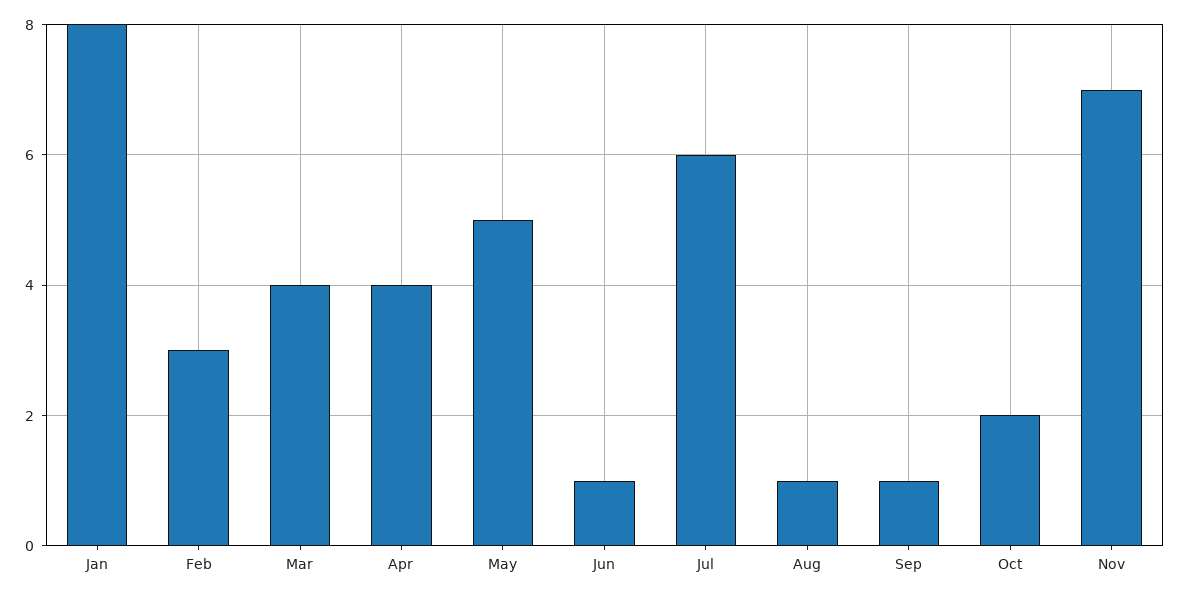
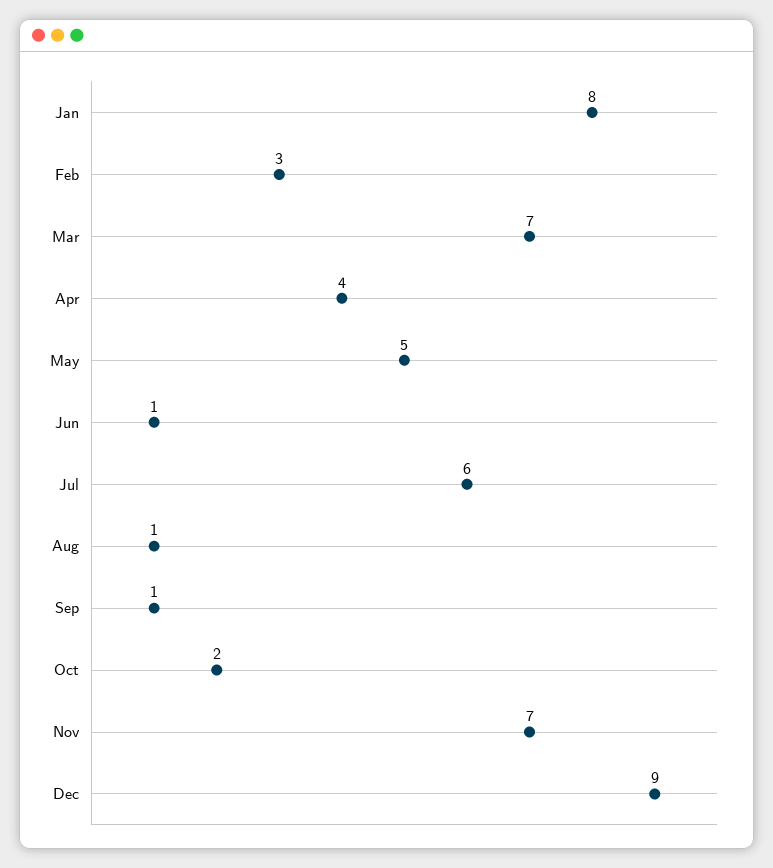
Mar: 4 -> 7
Dec: none -> 9

